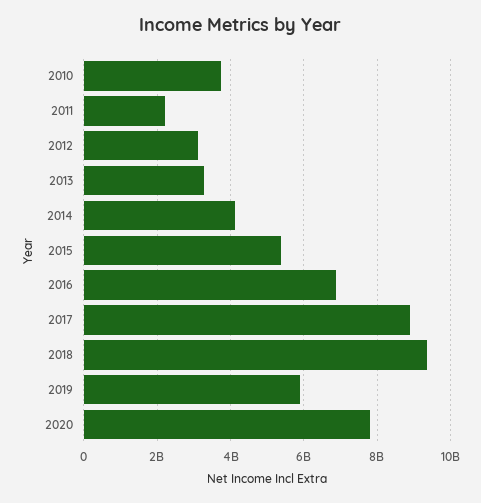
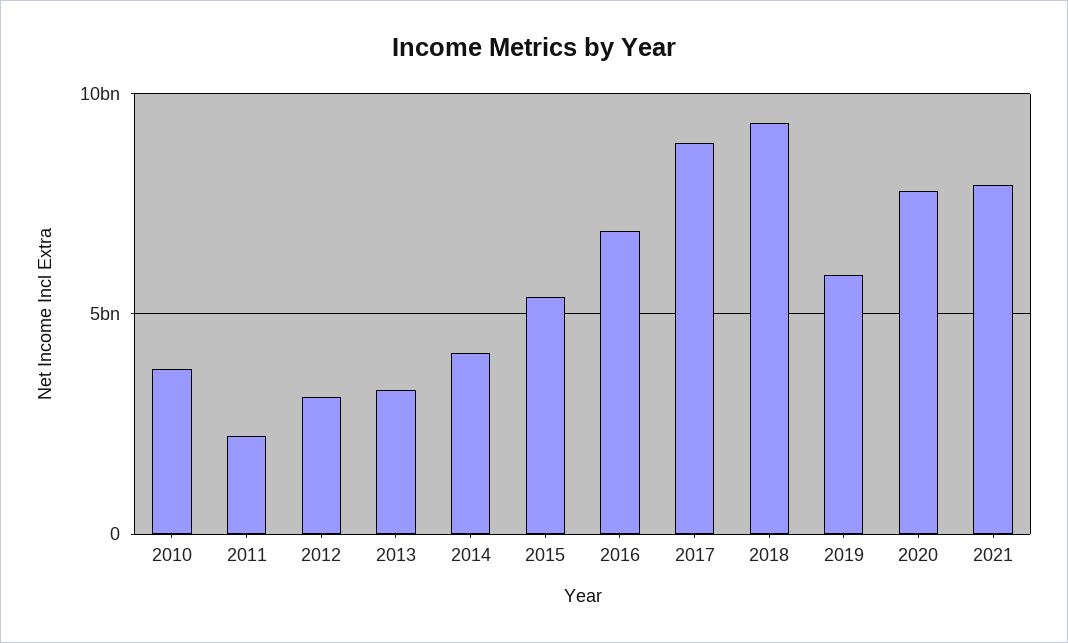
2021: none -> 8000000000

